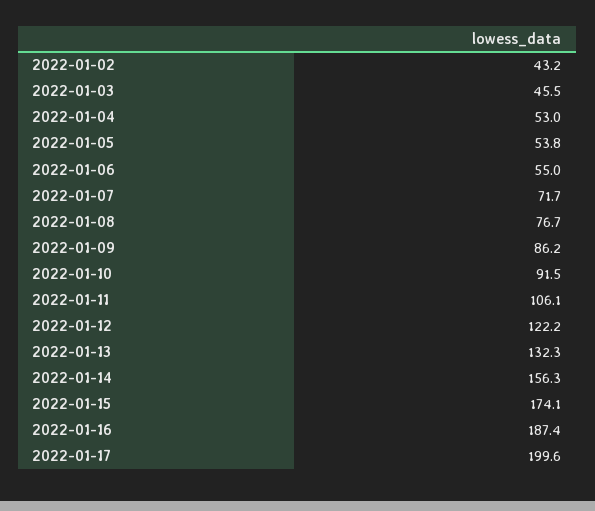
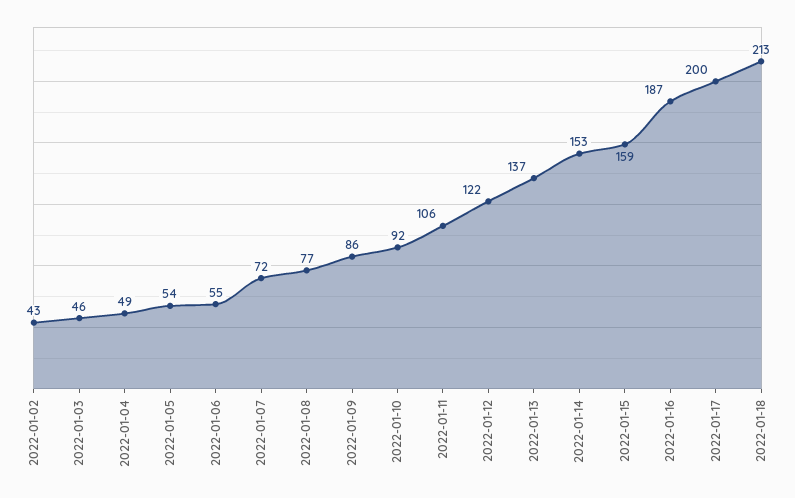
2022-01-04: 53 -> 49
2022-01-13: 132.3 -> 137
2022-01-14: 156.3 -> 153
2022-01-15: 174.1 -> 159
2022-01-18: none -> 213

